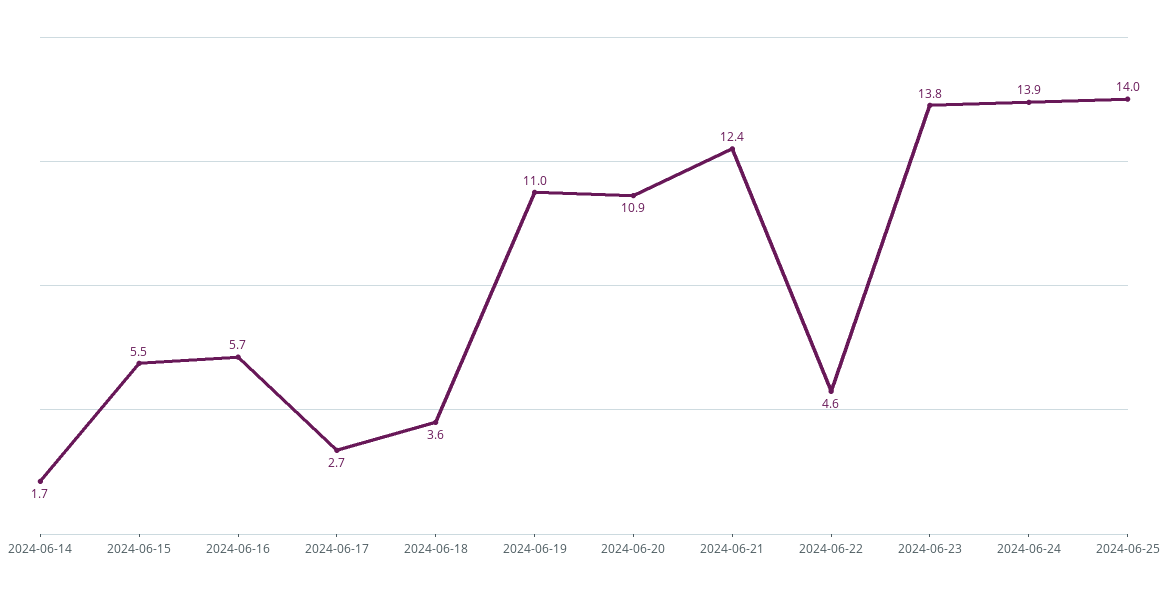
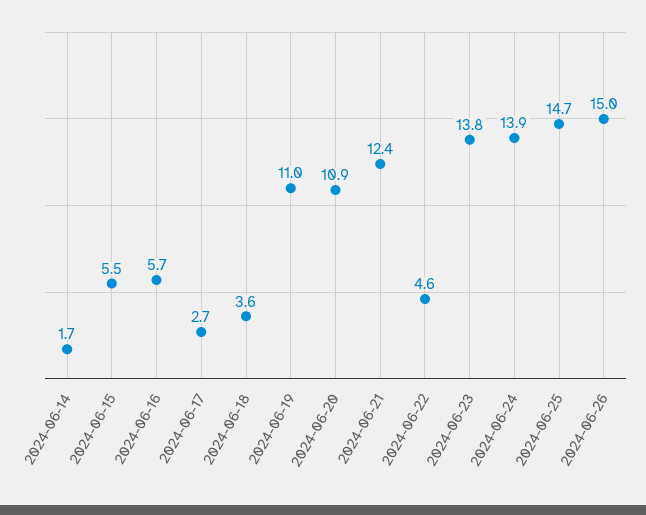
2024-06-25: 14 -> 14.7
2024-06-26: none -> 15

